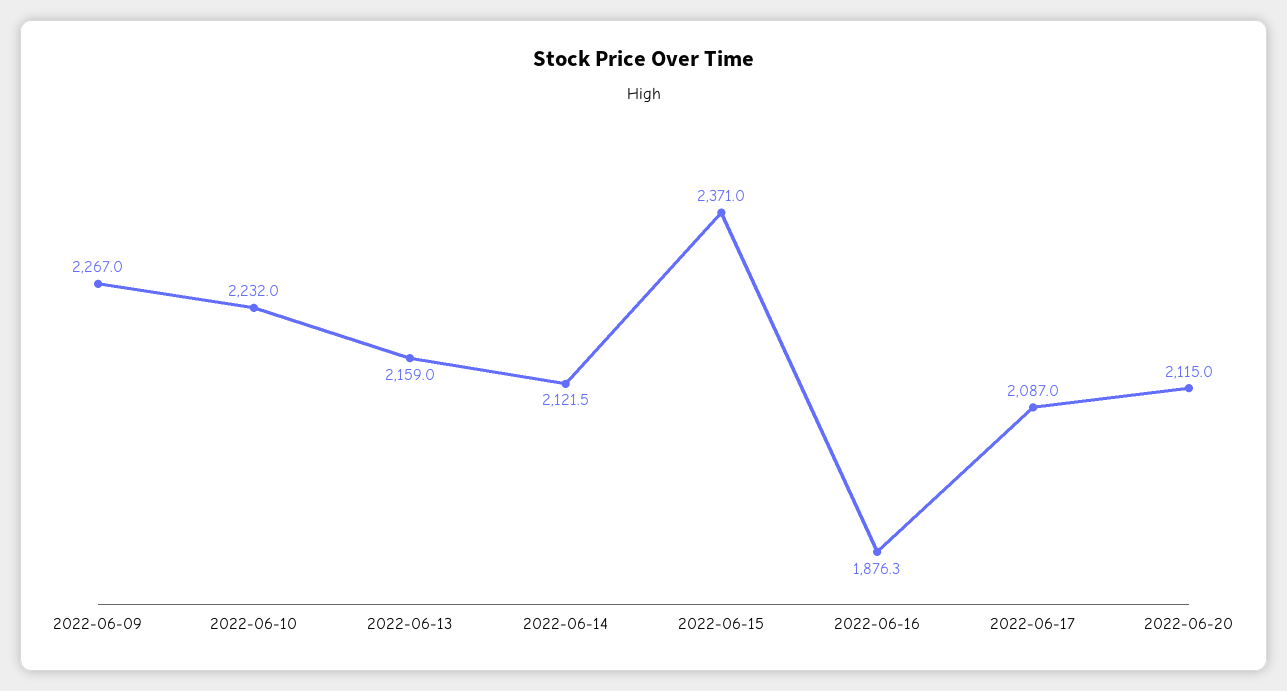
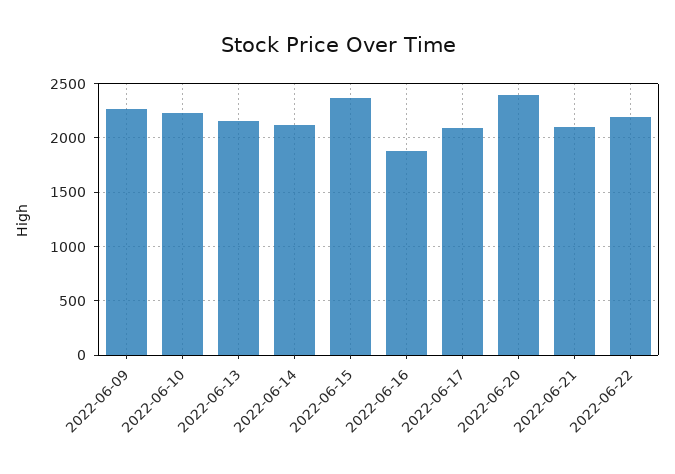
2022-06-20: 2115 -> 2400
2022-06-21: none -> 2100
2022-06-22: none -> 2200

